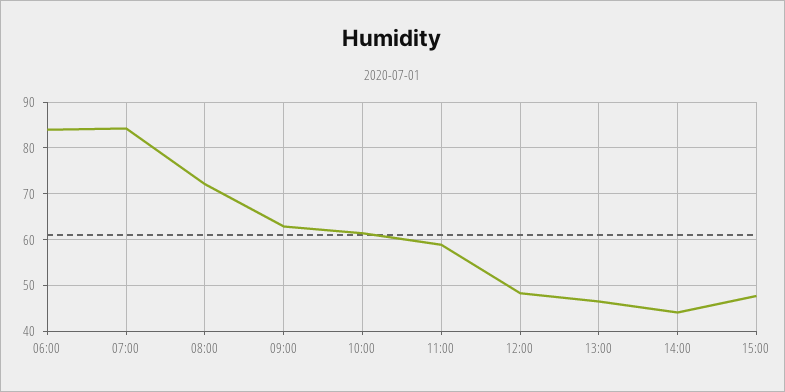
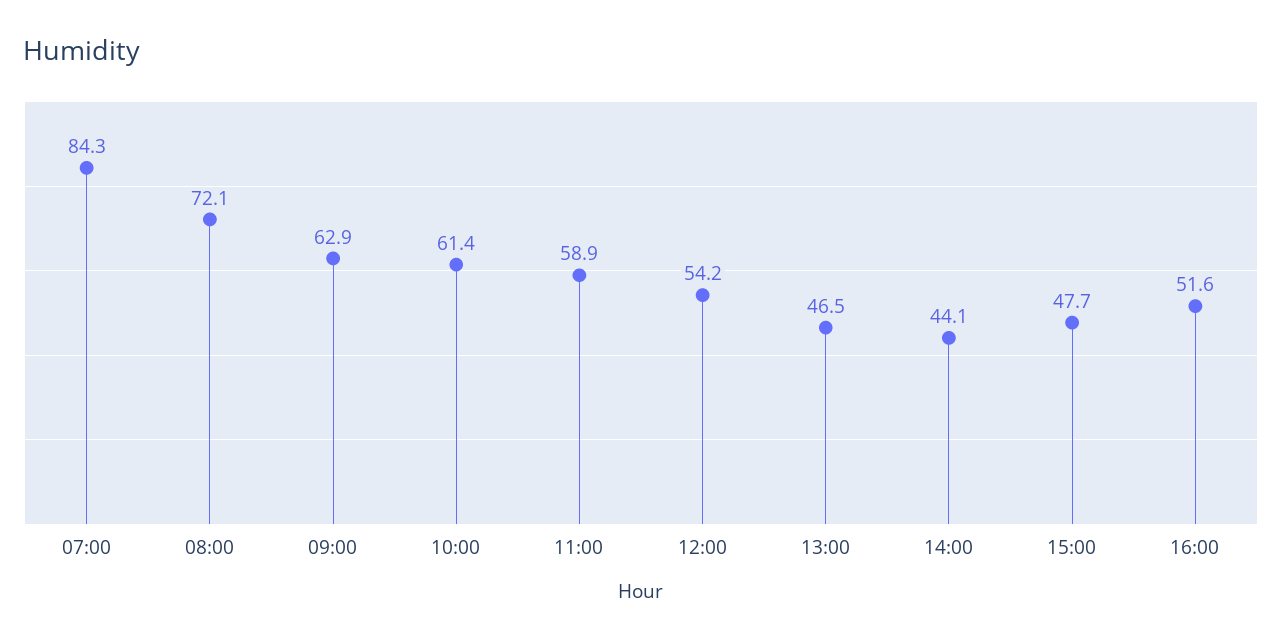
06:00: 84 -> none
12:00: 48 -> 54.2
16:00: none -> 51.6

